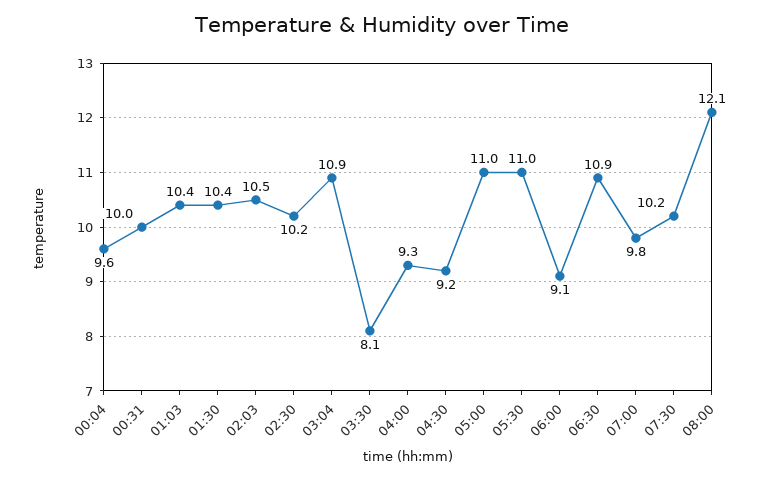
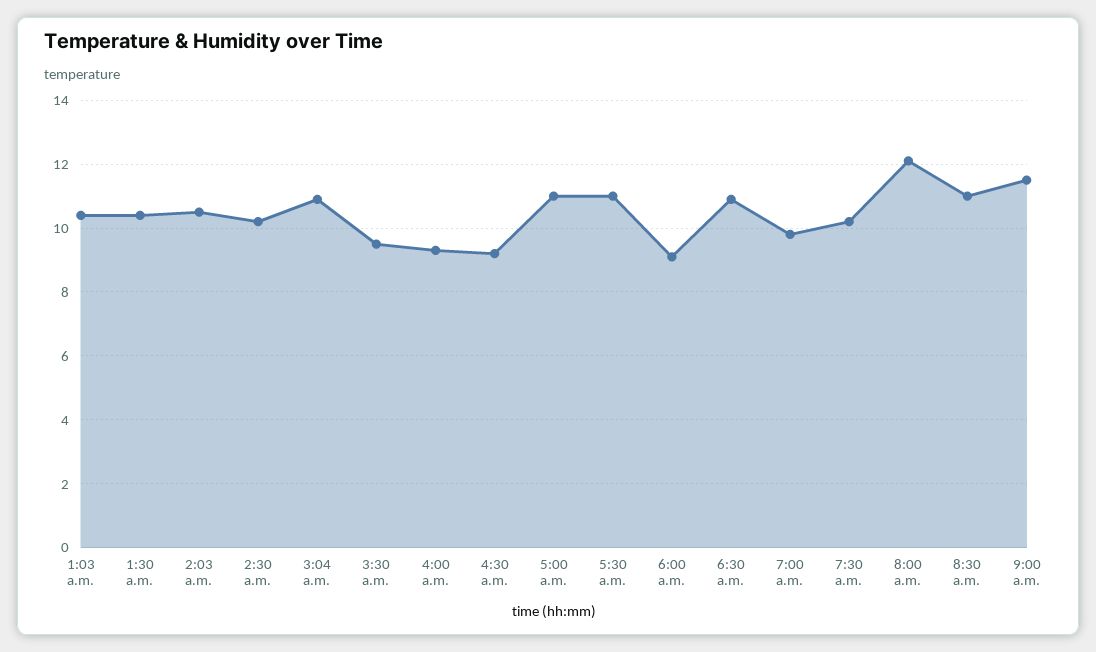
00:04: 9.6 -> none
00:31: 10 -> none
03:30: 8.1 -> 9.5
8:30 a.m.: none -> 11
9:00 a.m.: none -> 11.5

